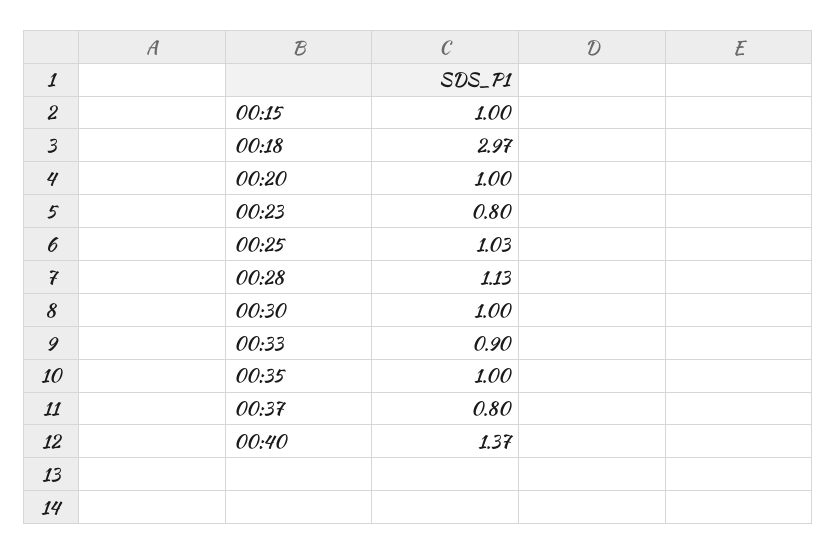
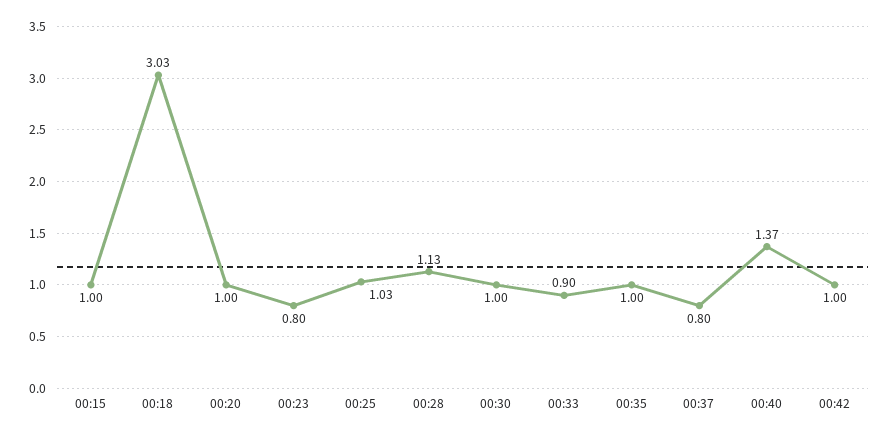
00:18: 2.97 -> 3.03
00:42: none -> 1

